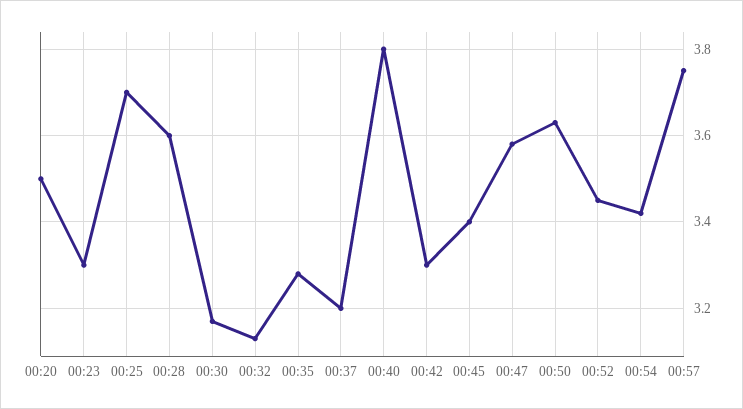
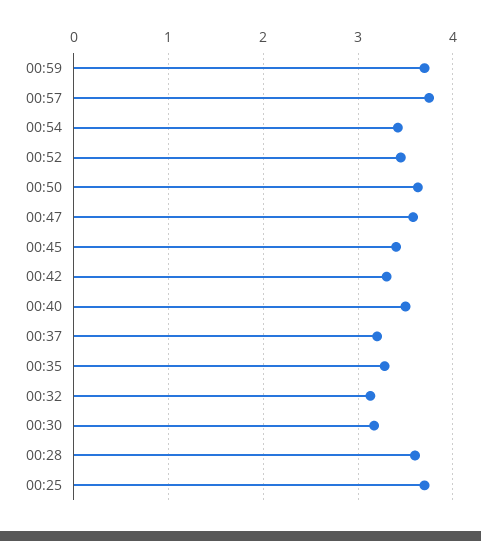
00:20: 3.5 -> none
00:23: 3.3 -> none
00:40: 3.8 -> 3.5
00:59: none -> 3.7

